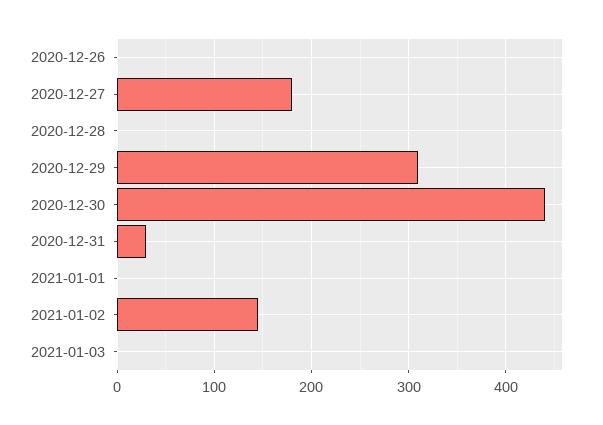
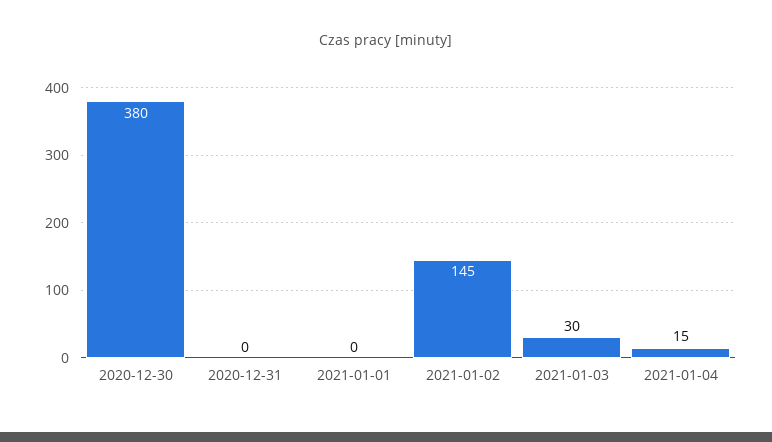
2020-12-26: 0 -> none
2020-12-27: 180 -> none
2020-12-28: 0 -> none
2020-12-29: 310 -> none
2020-12-30: 440 -> 380
2020-12-31: 30 -> 0
2021-01-03: 0 -> 30
2021-01-04: none -> 15

